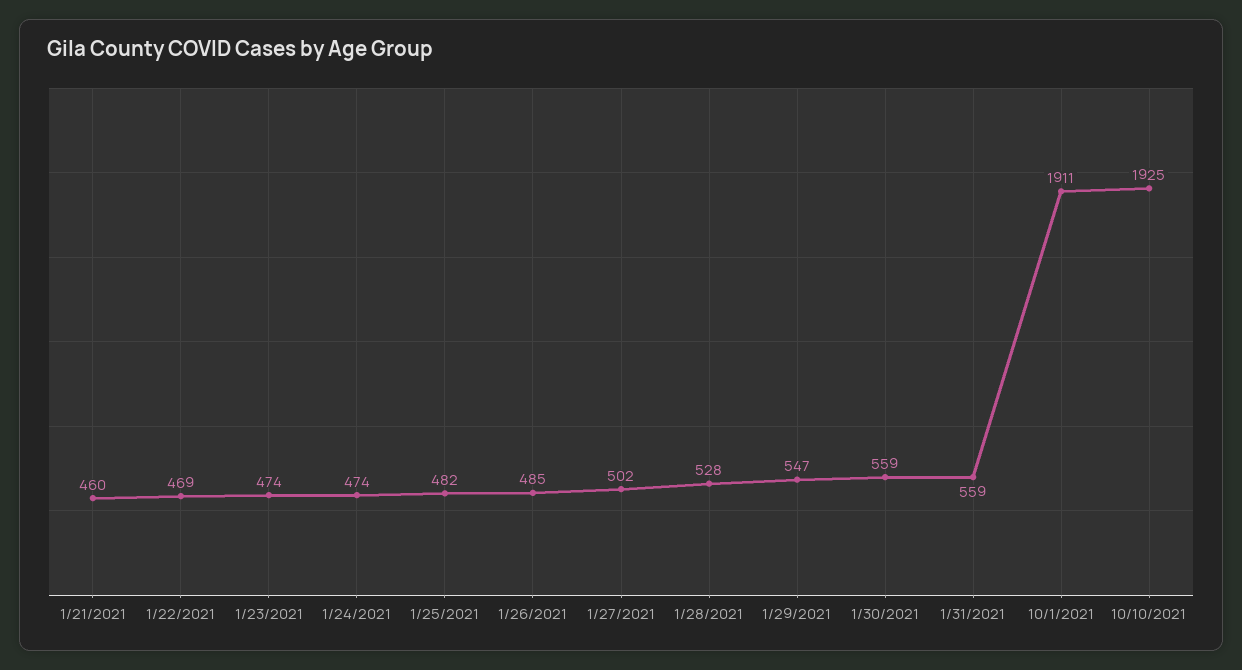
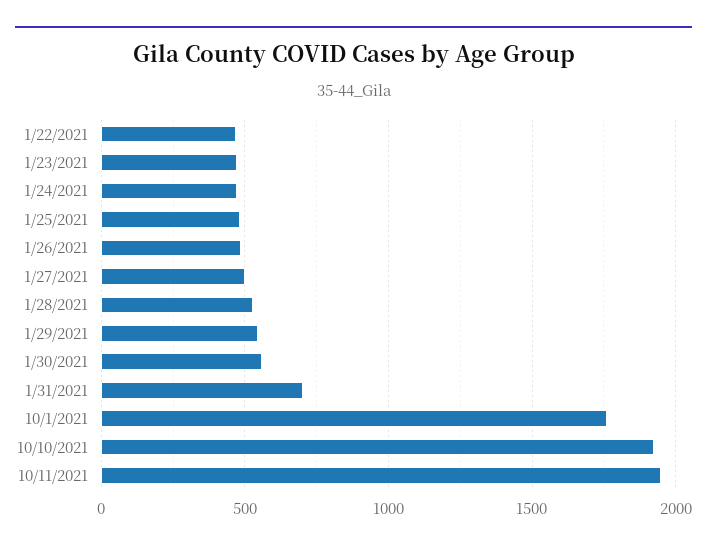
1/21/2021: 460 -> none
1/31/2021: 559 -> 700
10/1/2021: 1911 -> 1750
10/11/2021: none -> 1950

